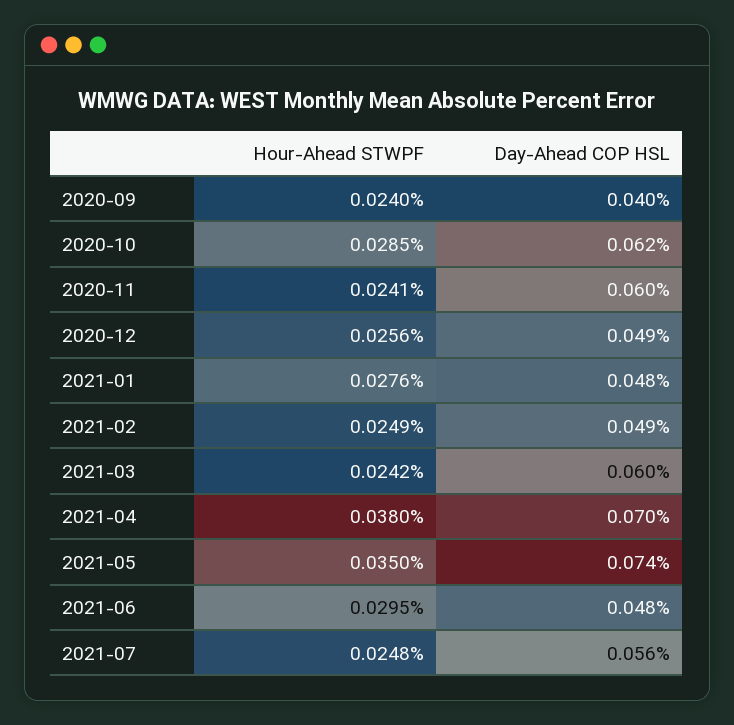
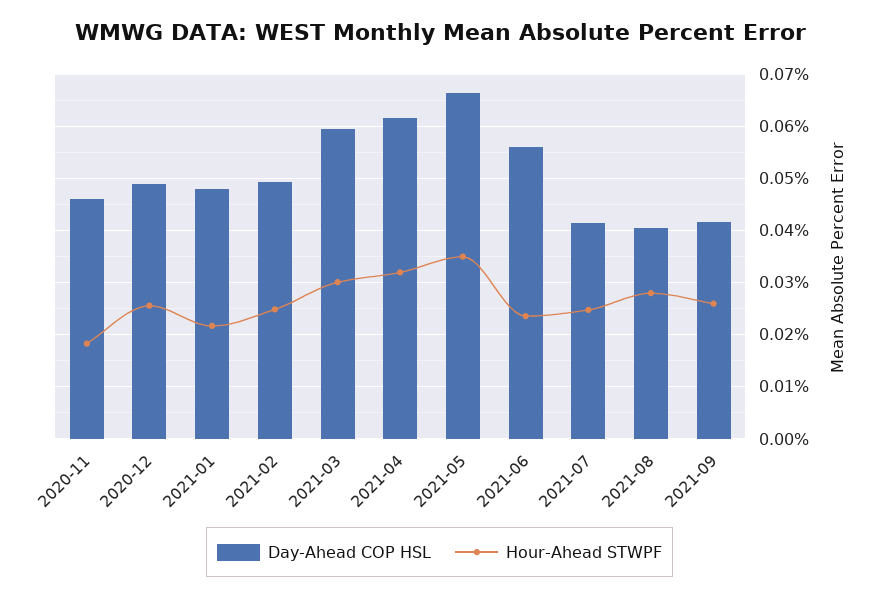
Hour-Ahead STWPF, 2020-09: 0.024 -> none
Day-Ahead COP HSL, 2020-09: 0.04 -> none
Hour-Ahead STWPF, 2020-10: 0.0285 -> none
Day-Ahead COP HSL, 2020-10: 0.062 -> none
Hour-Ahead STWPF, 2020-11: 0.0241 -> 0.018
Day-Ahead COP HSL, 2020-11: 0.06 -> 0.046
Hour-Ahead STWPF, 2021-01: 0.0276 -> 0.022
Hour-Ahead STWPF, 2021-03: 0.0242 -> 0.03
Hour-Ahead STWPF, 2021-04: 0.038 -> 0.032
Day-Ahead COP HSL, 2021-04: 0.07 -> 0.062
Day-Ahead COP HSL, 2021-05: 0.074 -> 0.066
Hour-Ahead STWPF, 2021-06: 0.0295 -> 0.024
Day-Ahead COP HSL, 2021-06: 0.048 -> 0.056
Day-Ahead COP HSL, 2021-07: 0.056 -> 0.042
Day-Ahead COP HSL, 2021-08: none -> 0.04
Hour-Ahead STWPF, 2021-08: none -> 0.028
Day-Ahead COP HSL, 2021-09: none -> 0.042
Hour-Ahead STWPF, 2021-09: none -> 0.026

